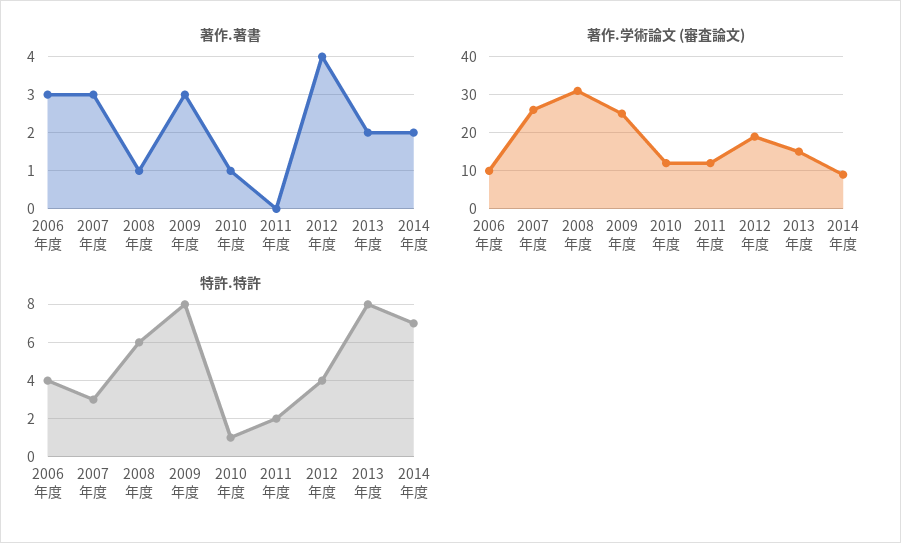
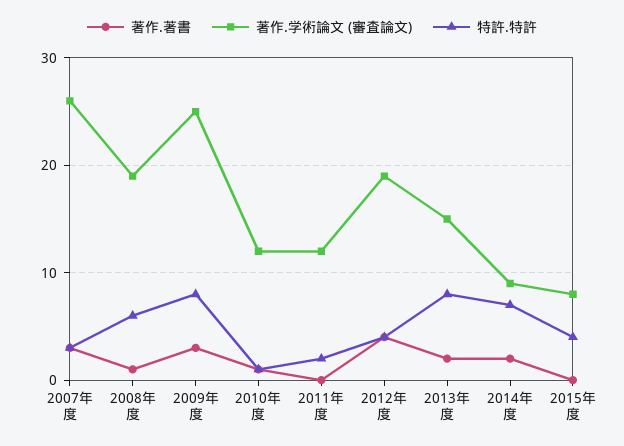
著作.著書, 2006年度: 3 -> none
著作.学術論文 (審査論文), 2006年度: 10 -> none
著作.学術論文 (審査論文), 2008年度: 30 -> 19
特許.特許, 2006年度: 4 -> none
著作.著書, 2015年度: none -> 0
著作.学術論文 (審査論文), 2015年度: none -> 8
特許.特許, 2015年度: none -> 4

